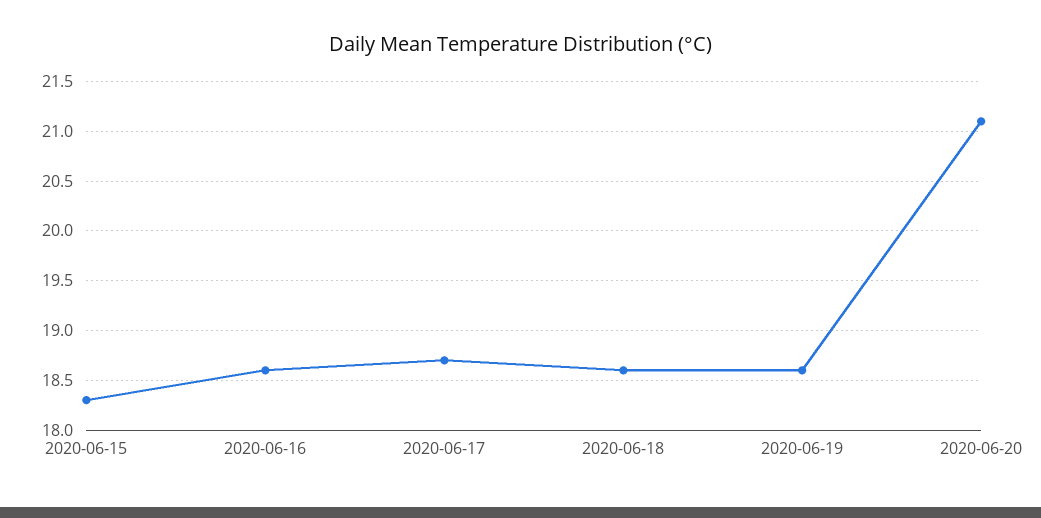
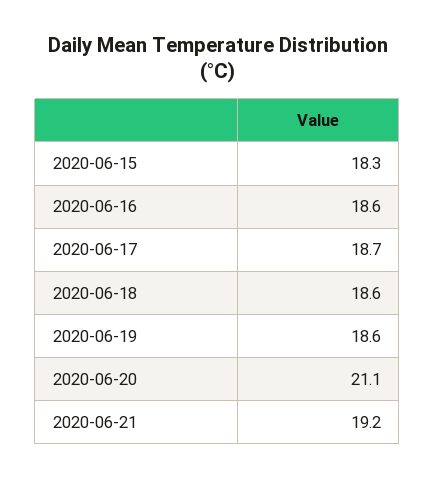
2020-06-21: none -> 19.2

